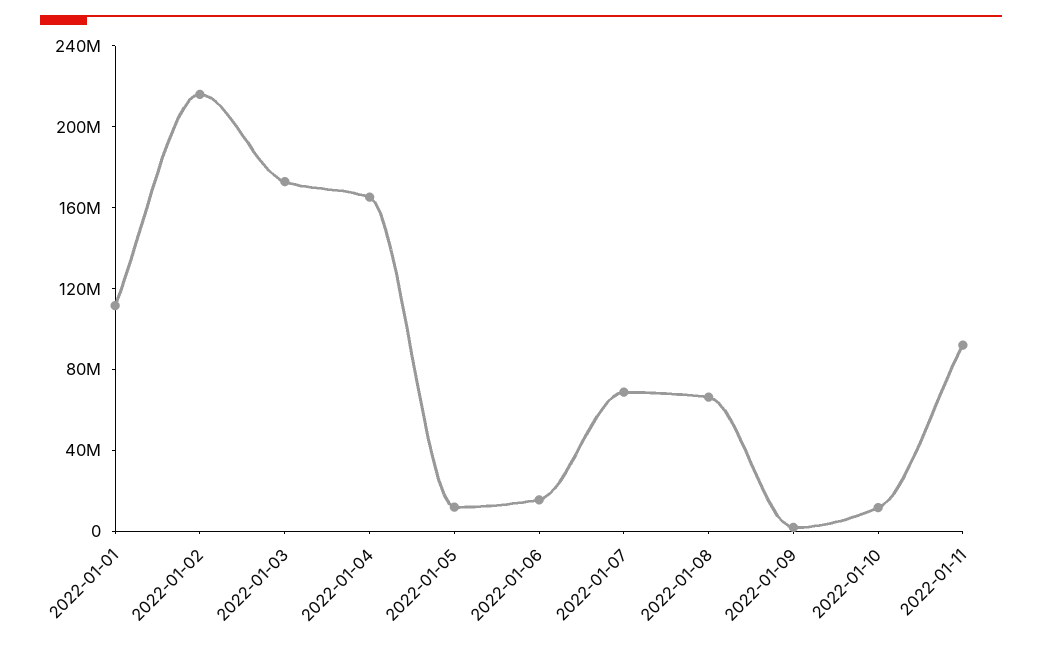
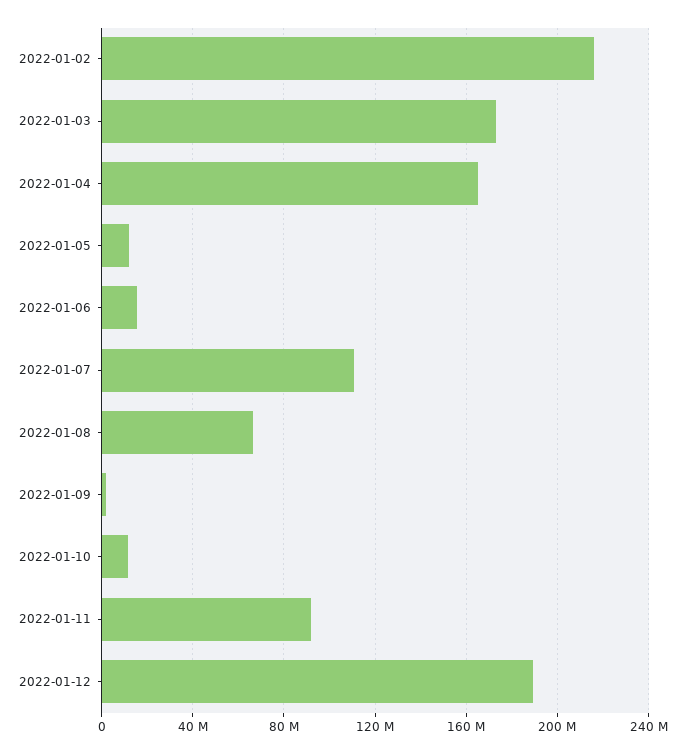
2022-01-01: 110000000 -> none
2022-01-07: 70000000 -> 110000000
2022-01-12: none -> 190000000

